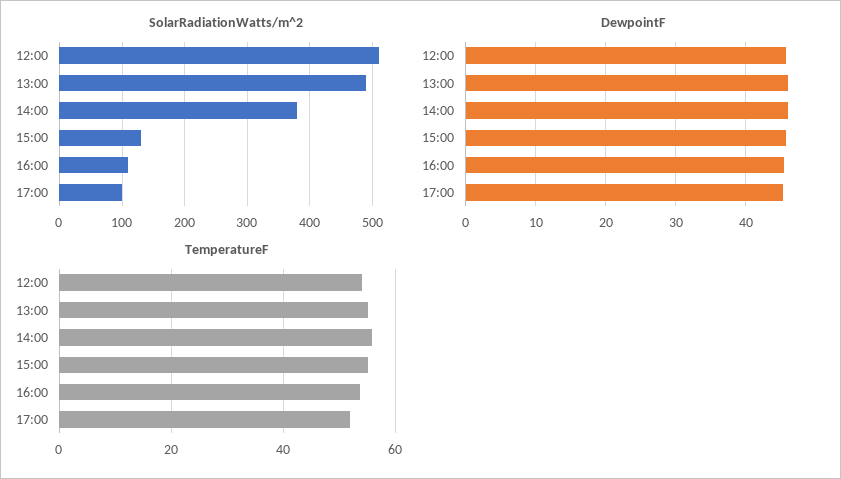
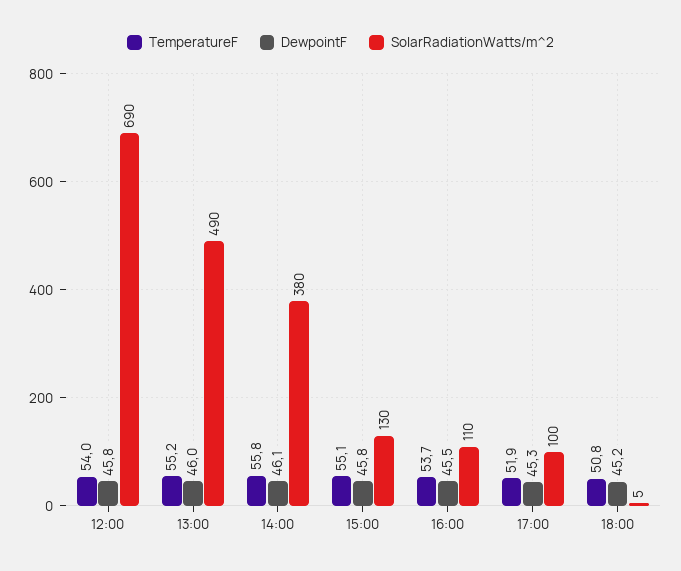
SolarRadiationWatts/m^2, 12:00: 510 -> 690
TemperatureF, 18:00: none -> 50.8
DewpointF, 18:00: none -> 45.2
SolarRadiationWatts/m^2, 18:00: none -> 5

